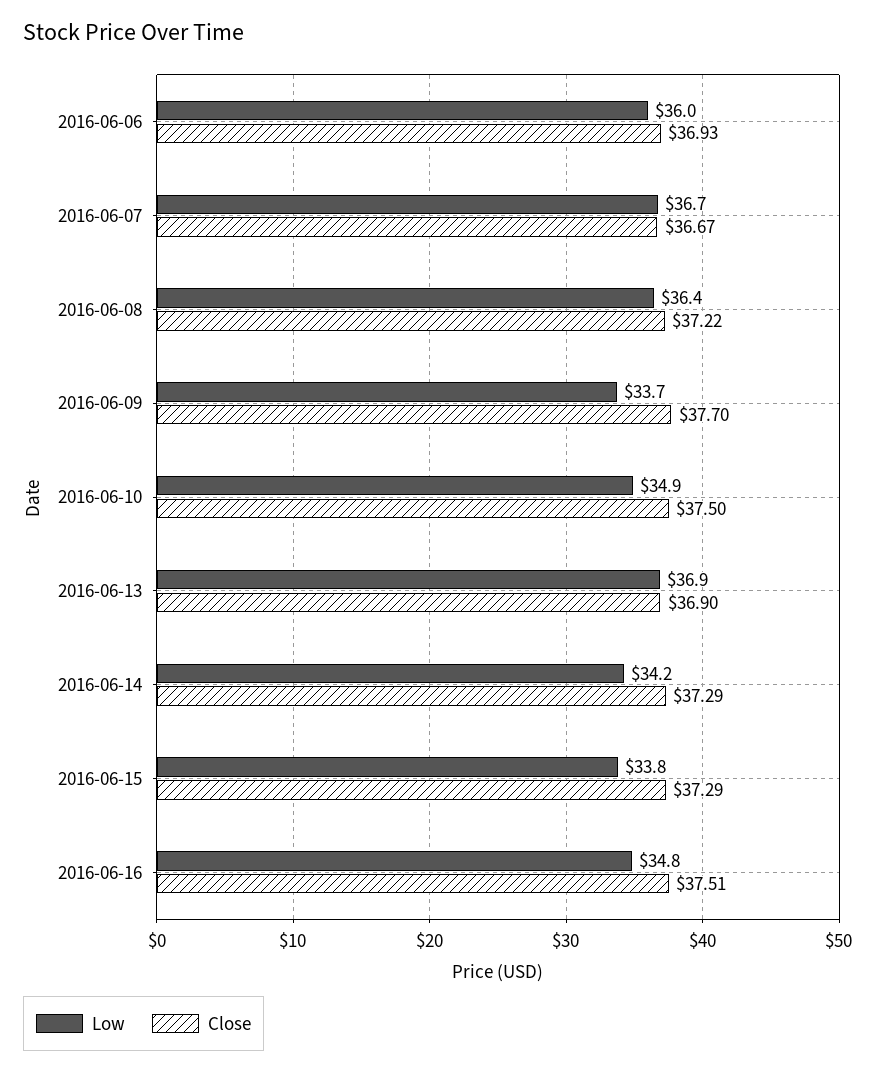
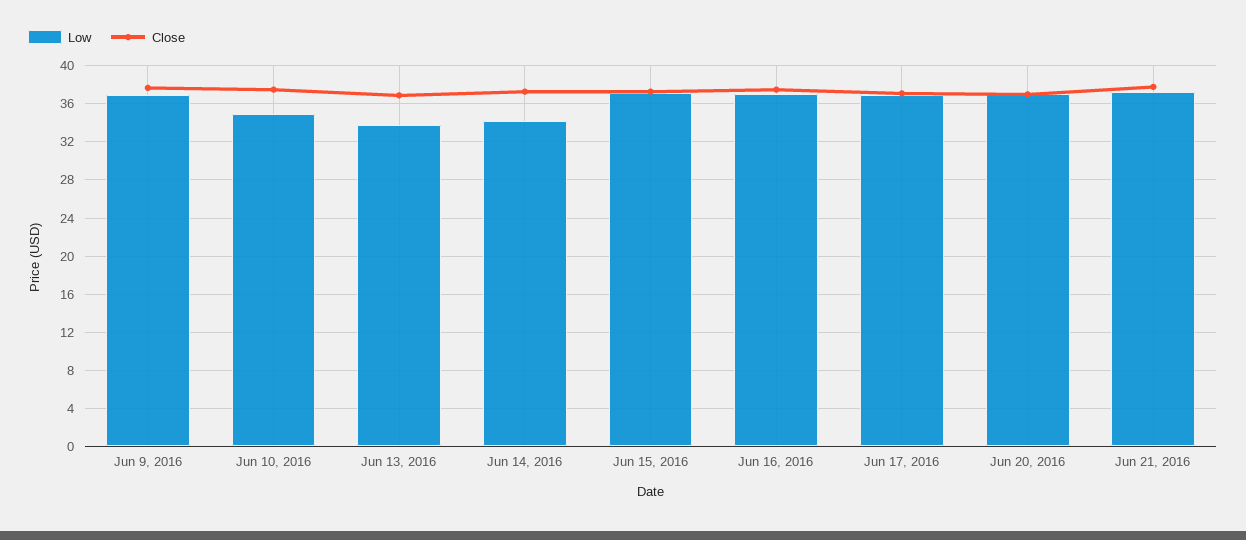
Low, 2016-06-06: 36 -> none
Close, 2016-06-06: 36.93 -> none
Low, 2016-06-07: 36.7 -> none
Close, 2016-06-07: 36.67 -> none
Low, 2016-06-08: 36.4 -> none
Close, 2016-06-08: 37.22 -> none
Low, 2016-06-09: 33.7 -> 37
Low, 2016-06-13: 36.9 -> 34
Low, 2016-06-15: 33.8 -> 37
Low, 2016-06-16: 34.8 -> 37
Low, Jun 17, 2016: none -> 37
Close, Jun 17, 2016: none -> 37
Low, Jun 20, 2016: none -> 37
Close, Jun 20, 2016: none -> 37
Low, Jun 21, 2016: none -> 37
Close, Jun 21, 2016: none -> 38

